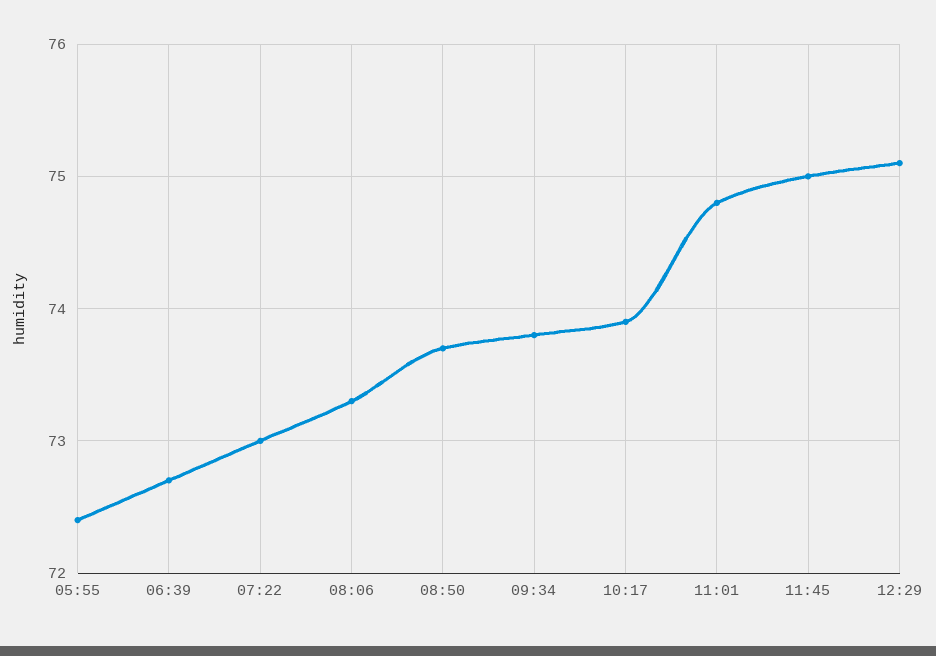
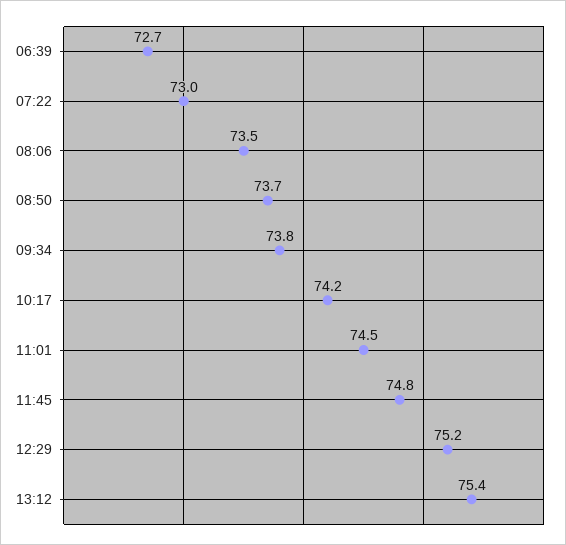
05:55: 72.4 -> none
08:06: 73.3 -> 73.5
10:17: 73.9 -> 74.2
11:01: 74.8 -> 74.5
11:45: 75 -> 74.8
12:29: 75.1 -> 75.2
13:12: none -> 75.4

